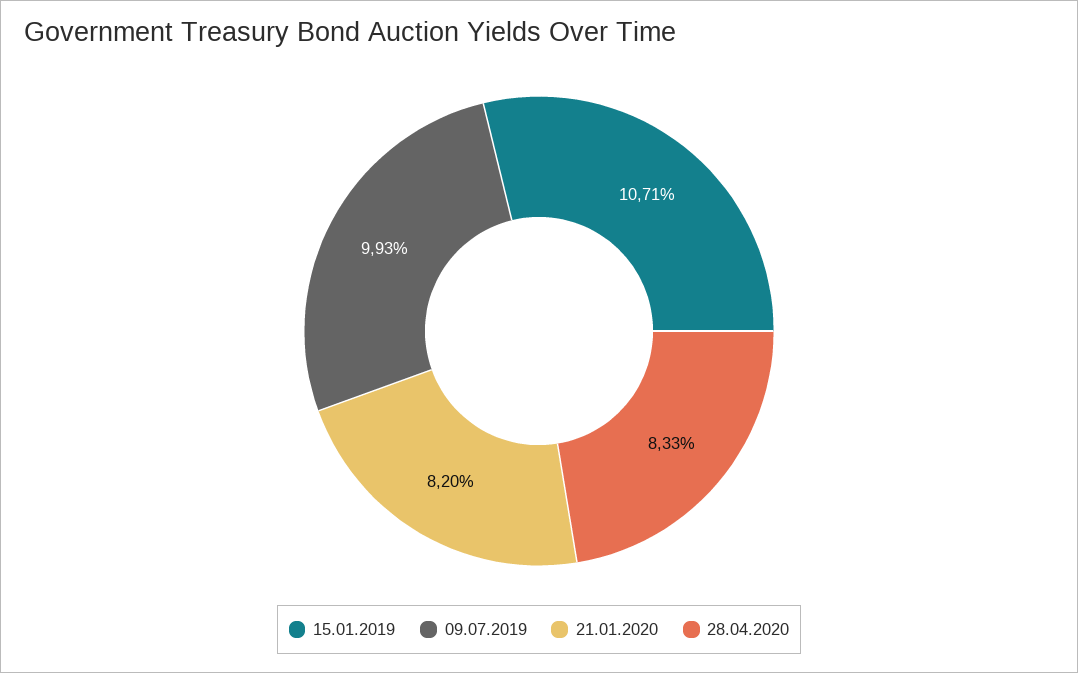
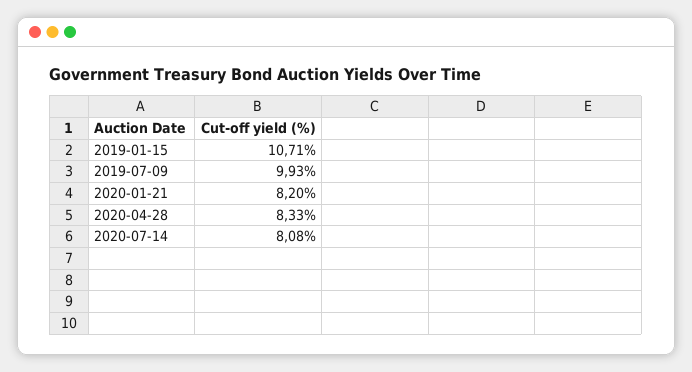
2020-07-14: none -> 8.08

